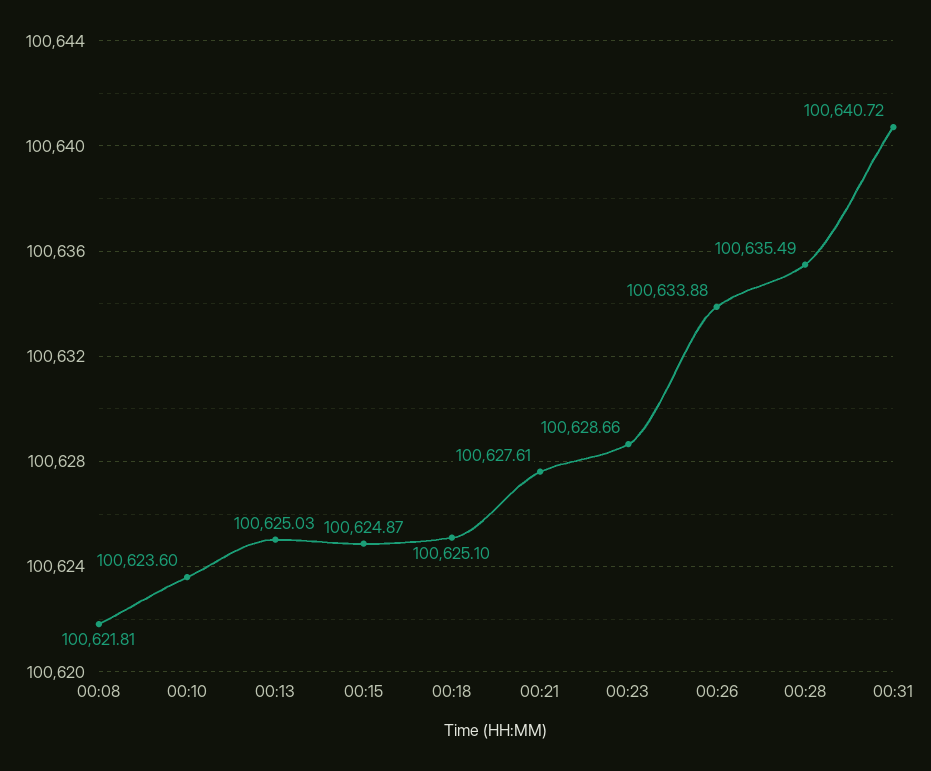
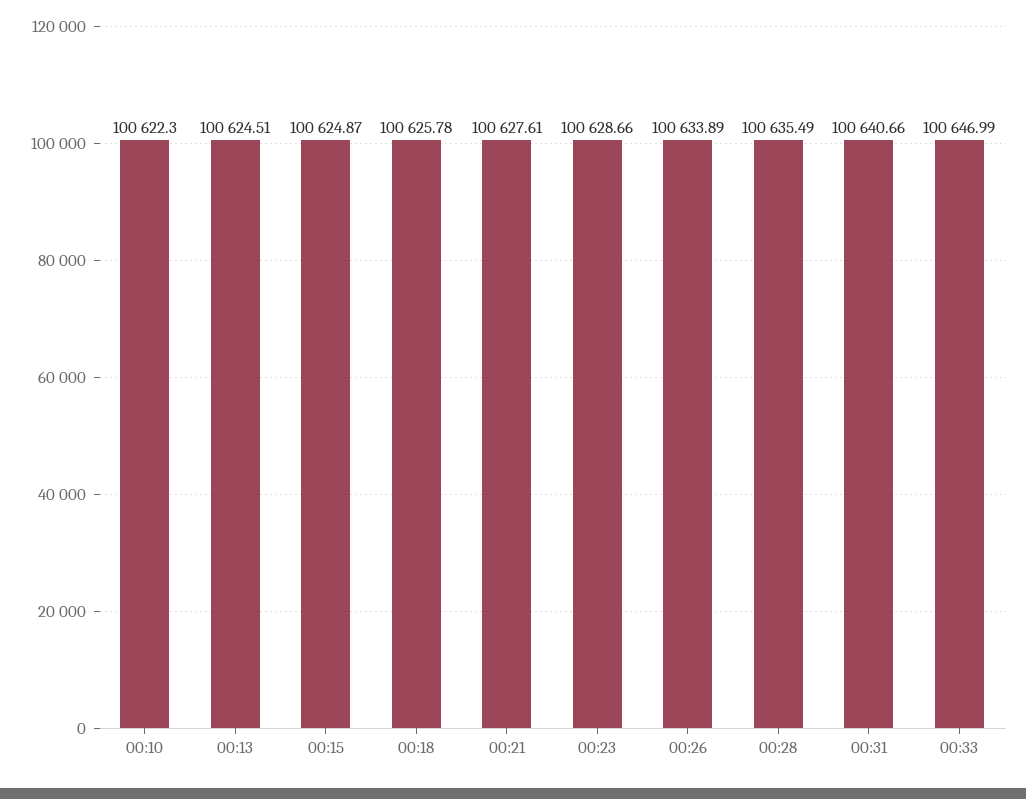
00:08: 100621.81 -> none
00:10: 100623.6 -> 100622.3
00:13: 100625.03 -> 100624.51
00:18: 100625.1 -> 100625.78
00:26: 100633.88 -> 100633.89
00:31: 100640.72 -> 100640.66
00:33: none -> 100646.99

